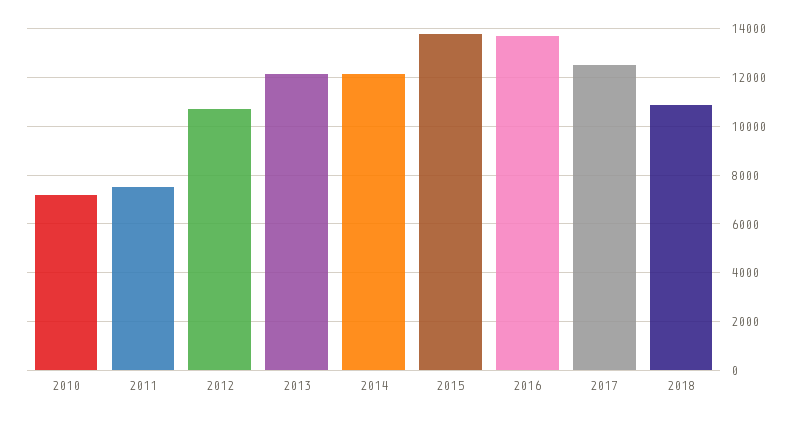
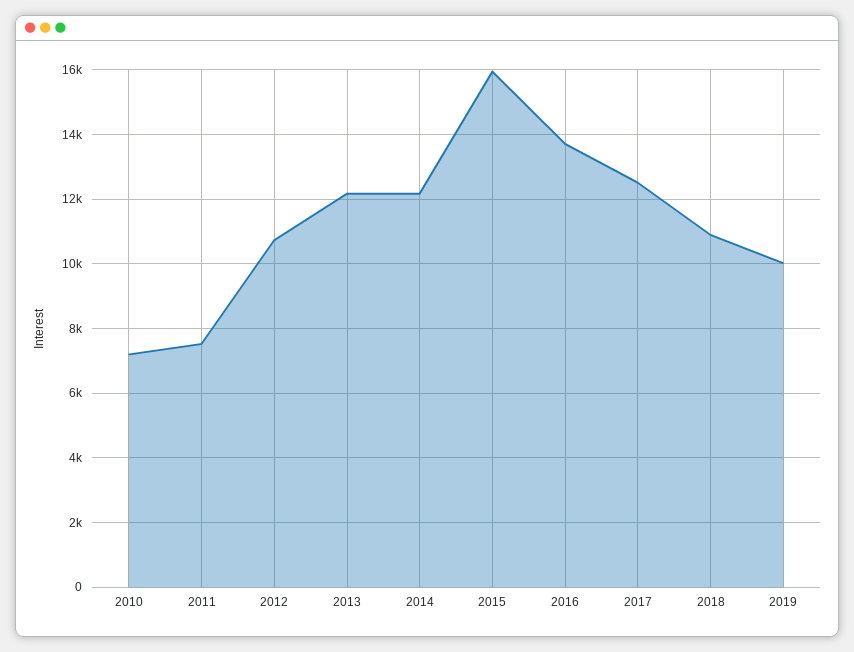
2015: 13750 -> 16000
2019: none -> 10000

